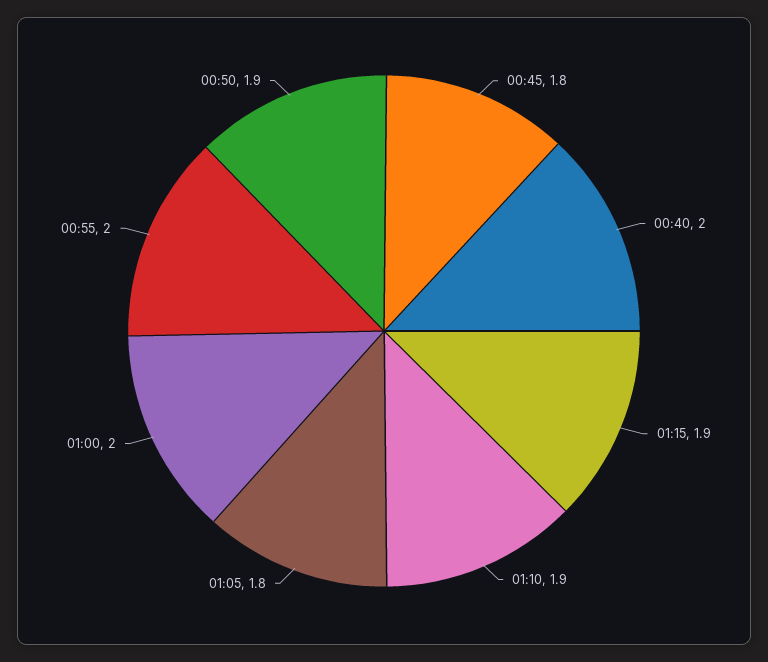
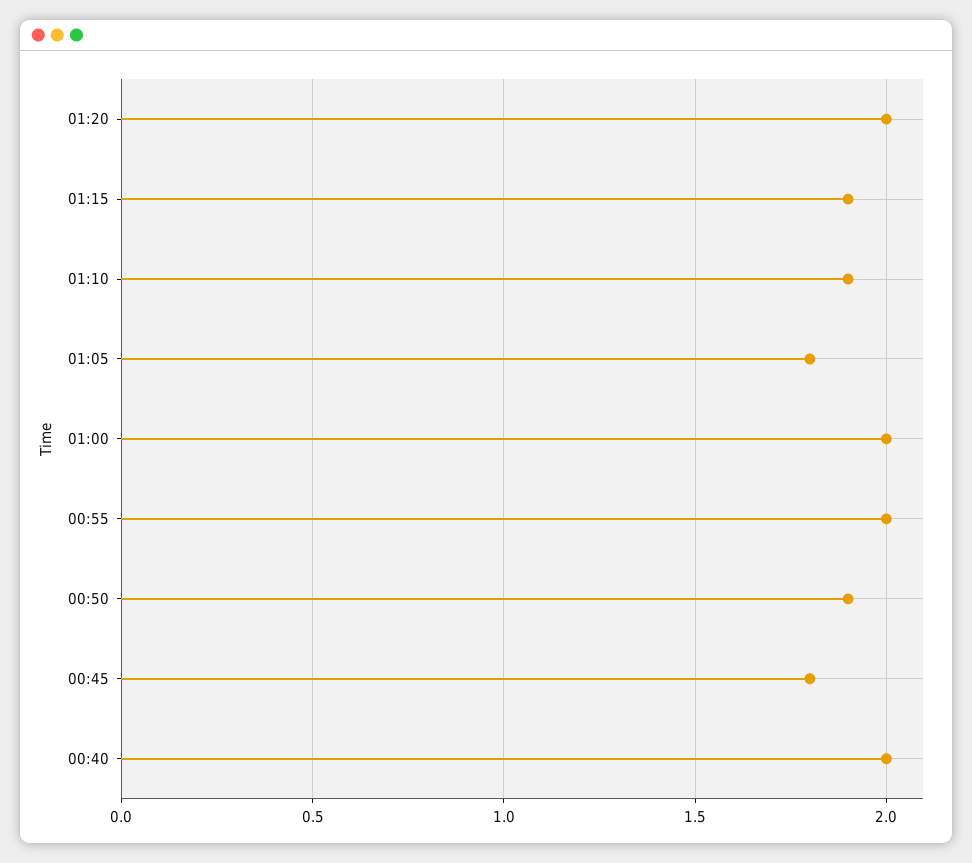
01:20: none -> 2

